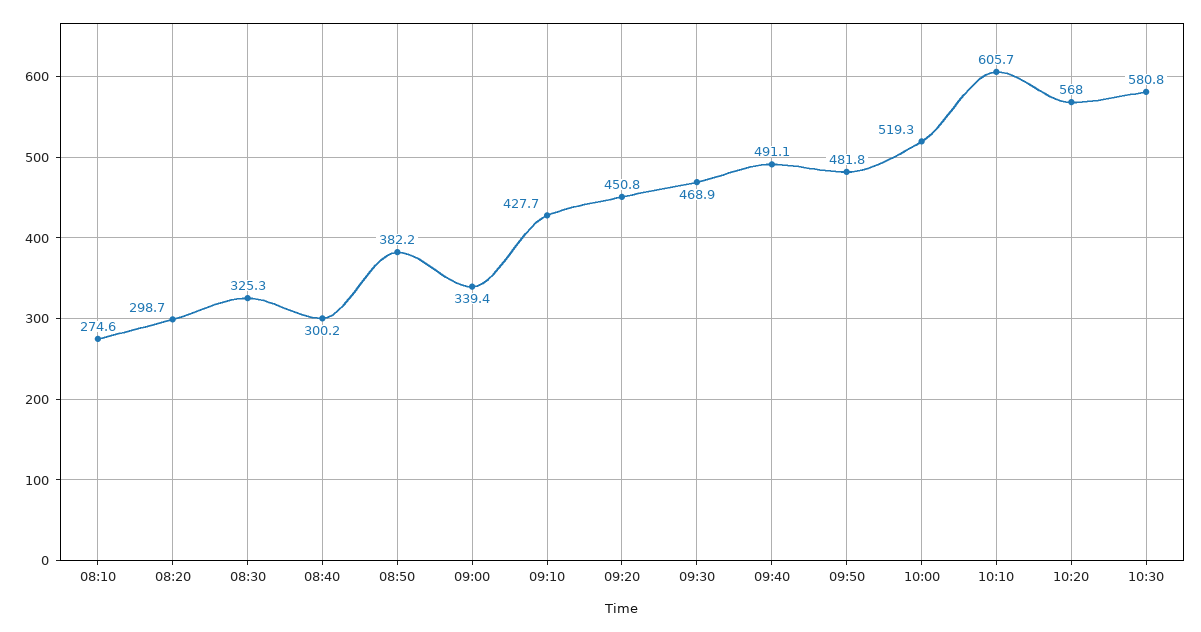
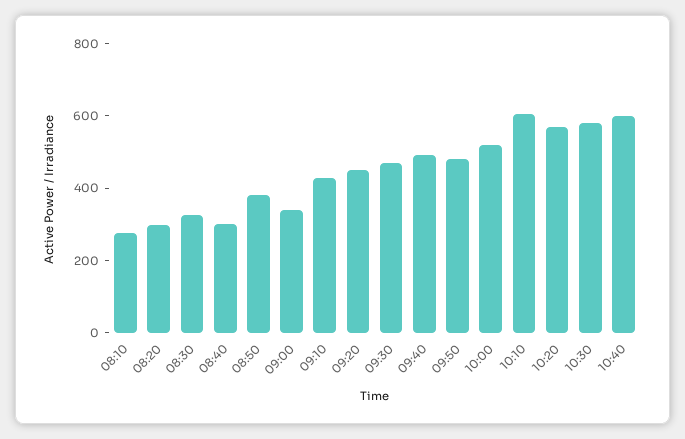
10:40: none -> 600

